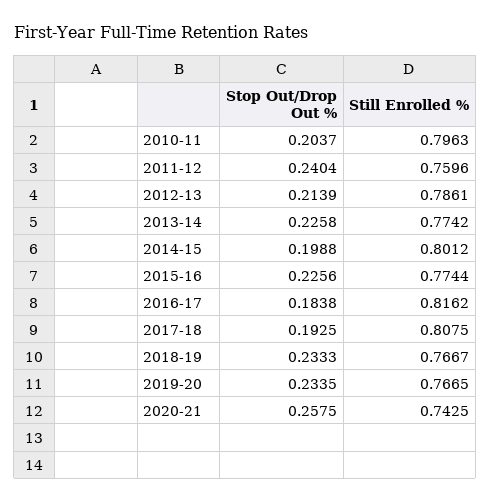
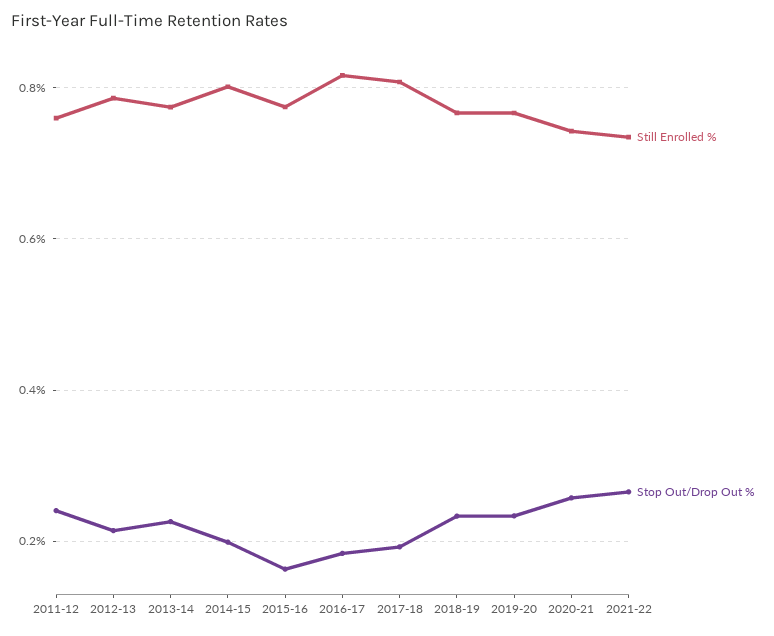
Stop Out/Drop Out %, 2010-11: 0.2037 -> none
Still Enrolled %, 2010-11: 0.7963 -> none
Stop Out/Drop Out %, 2015-16: 0.2256 -> 0.16
Still Enrolled %, 2021-22: none -> 0.74
Stop Out/Drop Out %, 2021-22: none -> 0.26

